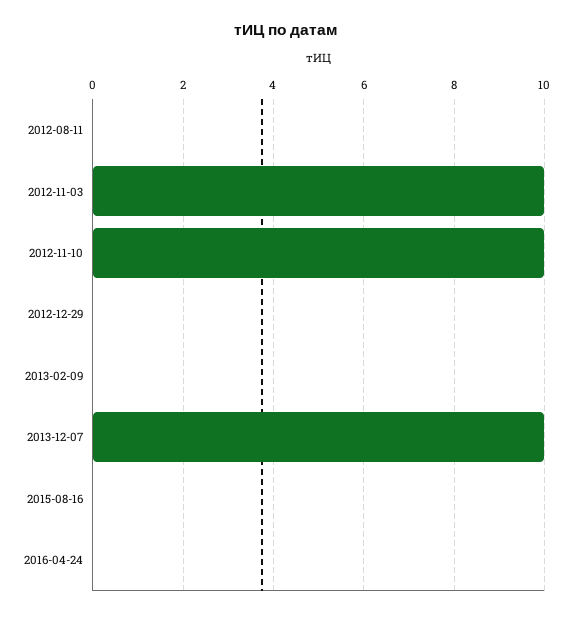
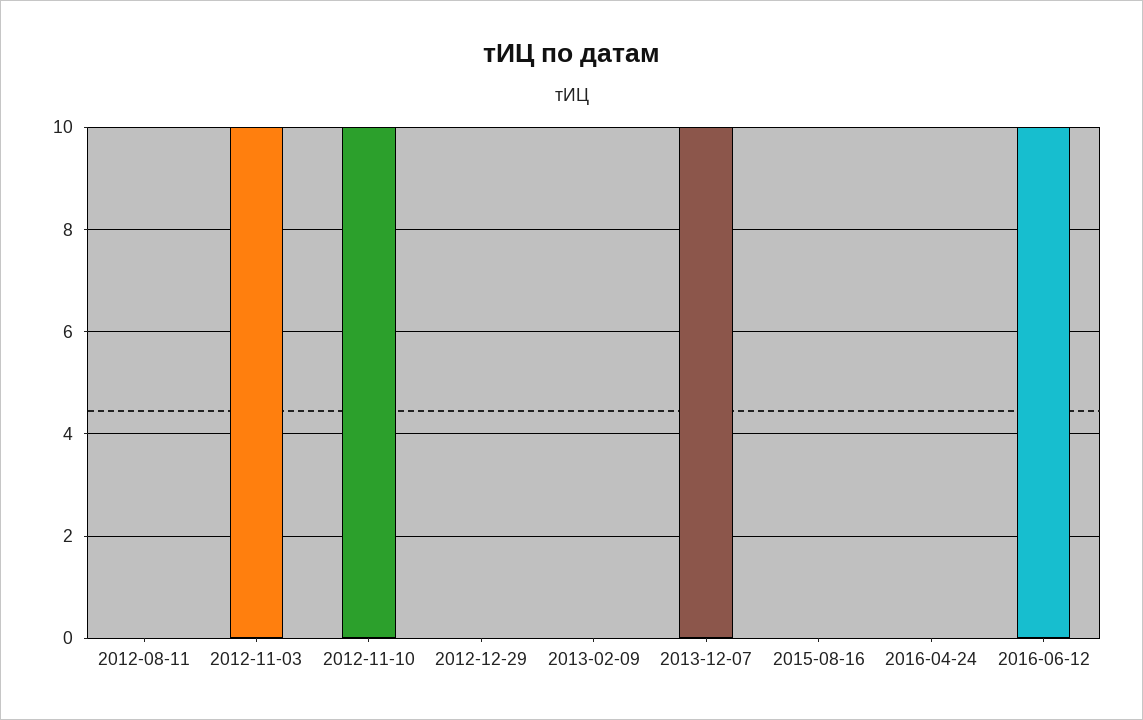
2016-06-12: none -> 10

